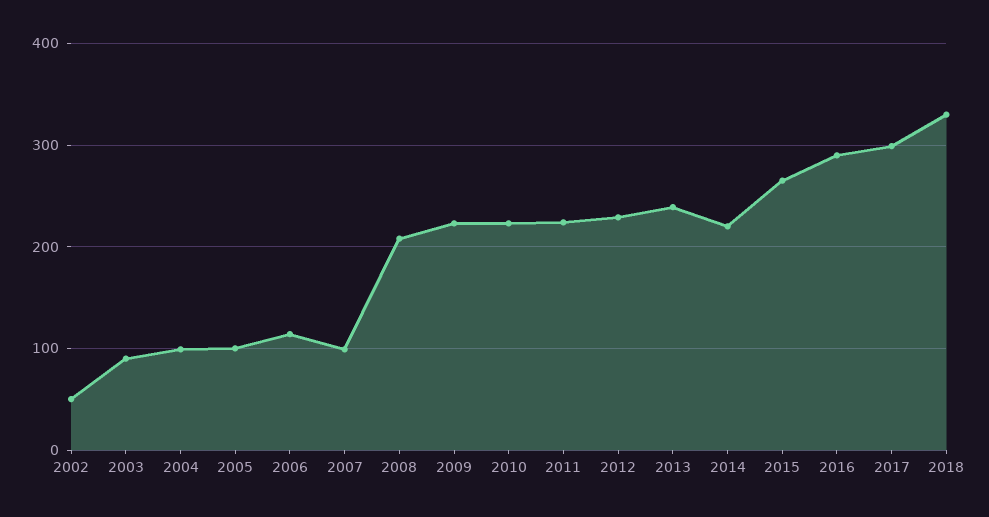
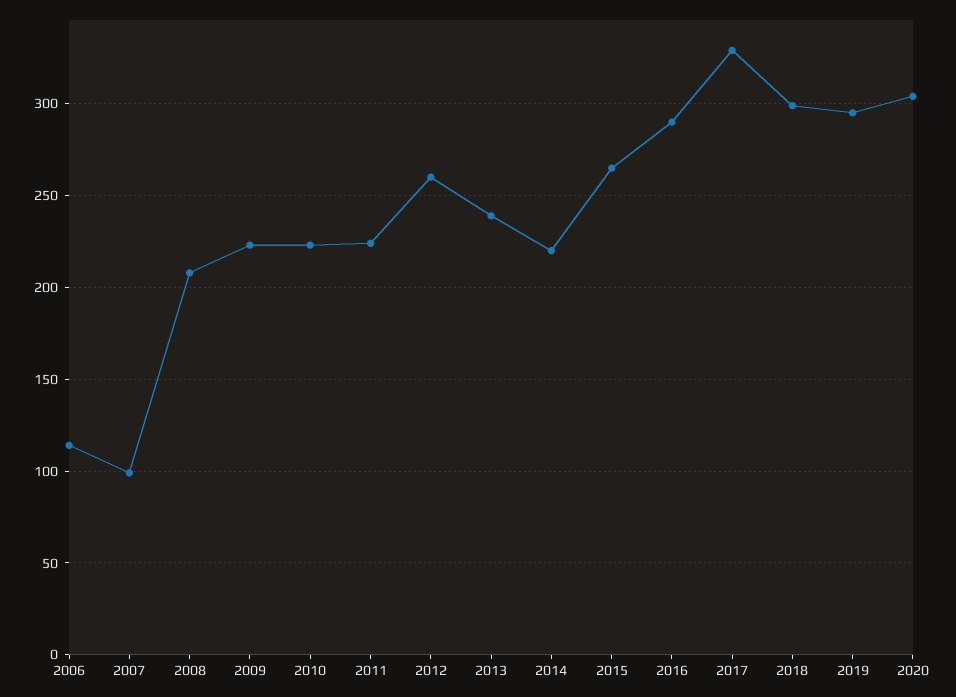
2002: 50 -> none
2003: 90 -> none
2004: 100 -> none
2005: 100 -> none
2012: 230 -> 260
2017: 300 -> 330
2018: 330 -> 300
2019: none -> 295
2020: none -> 305

